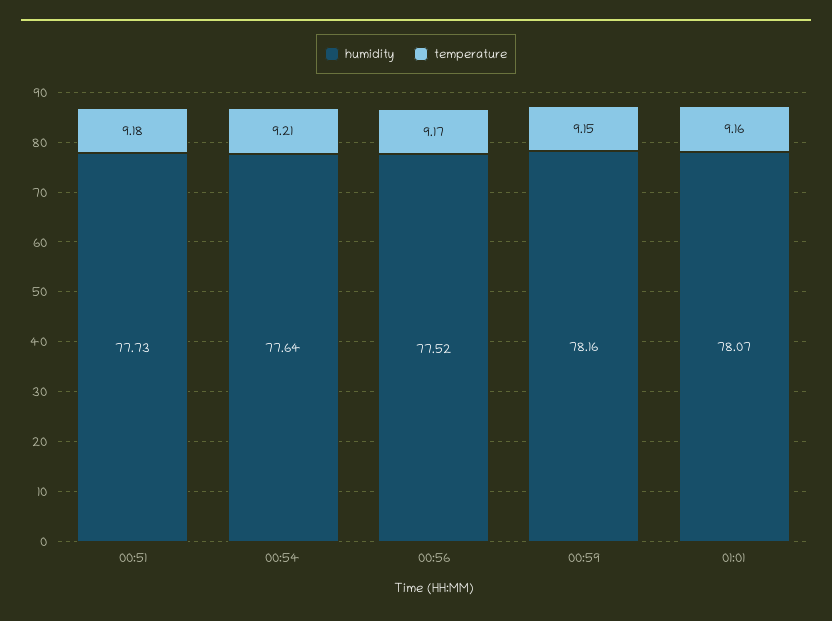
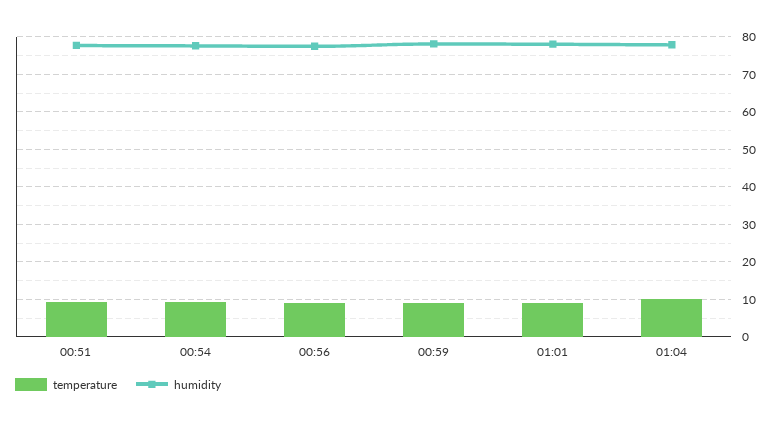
temperature, 01:04: none -> 10
humidity, 01:04: none -> 78

